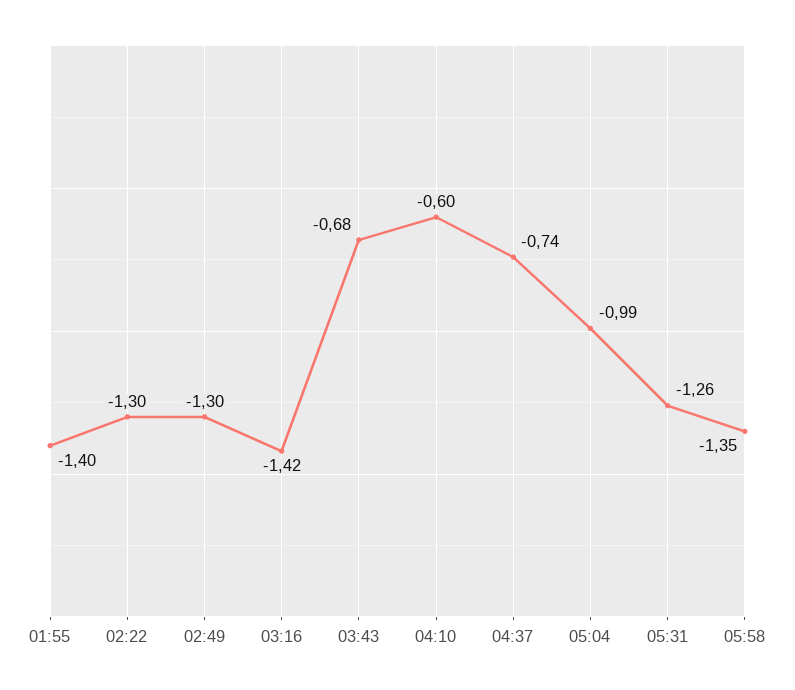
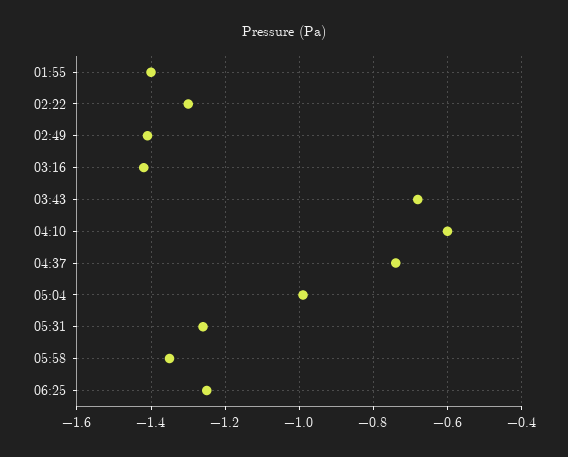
02:49: -1.3 -> -1.4
06:25: none -> -1.25

